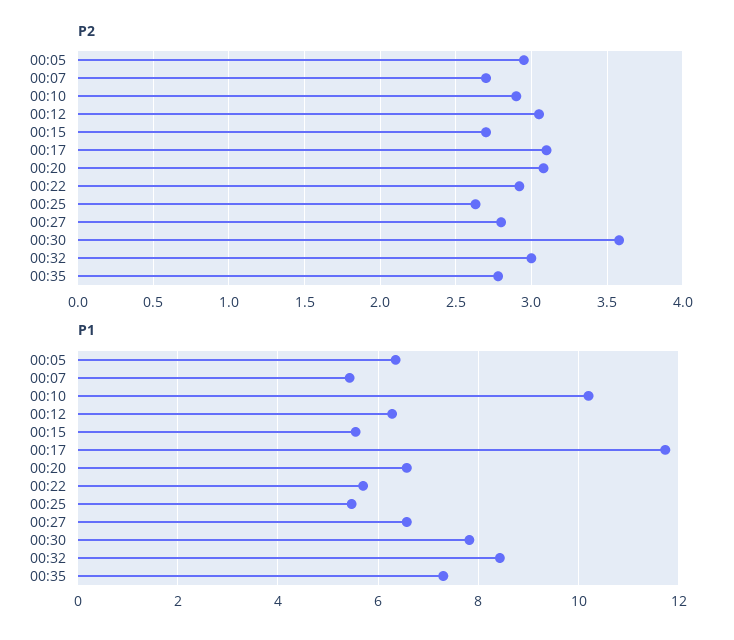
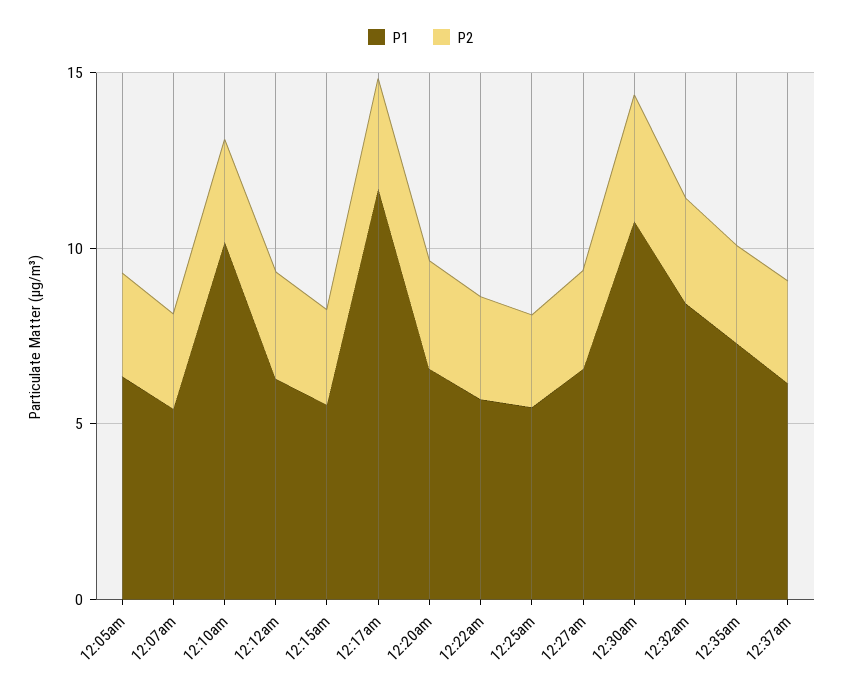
P1, 00:30: 7.8 -> 11
P1, 12:37am: none -> 6
P2, 12:37am: none -> 3

